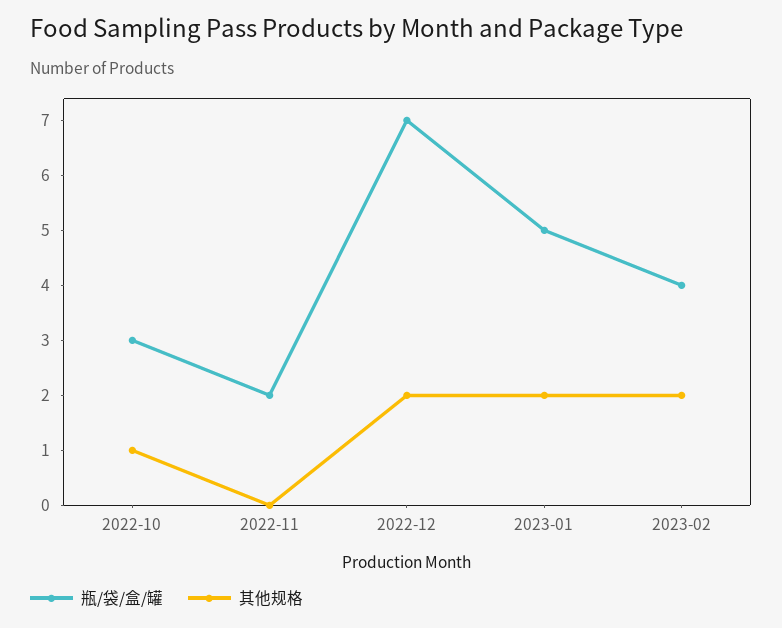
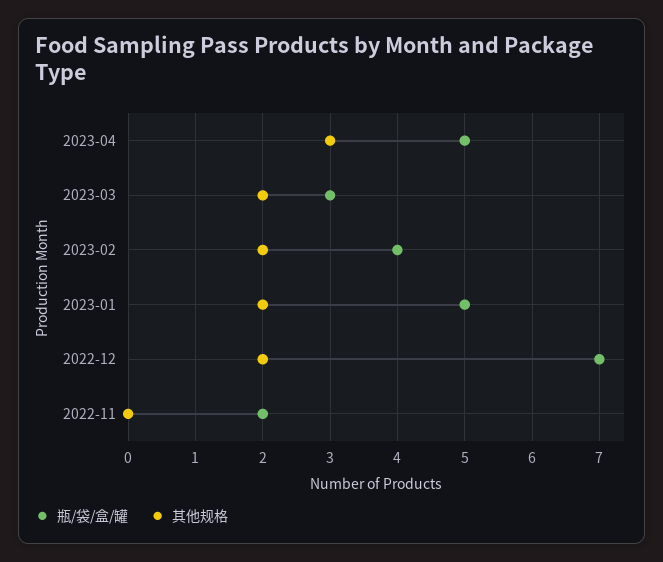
瓶/袋/盒/罐, 2022-10: 3 -> none
其他规格, 2022-10: 1 -> none
瓶/袋/盒/罐, 2023-04: none -> 5
其他规格, 2023-04: none -> 3
瓶/袋/盒/罐, 2023-03: none -> 3
其他规格, 2023-03: none -> 2

